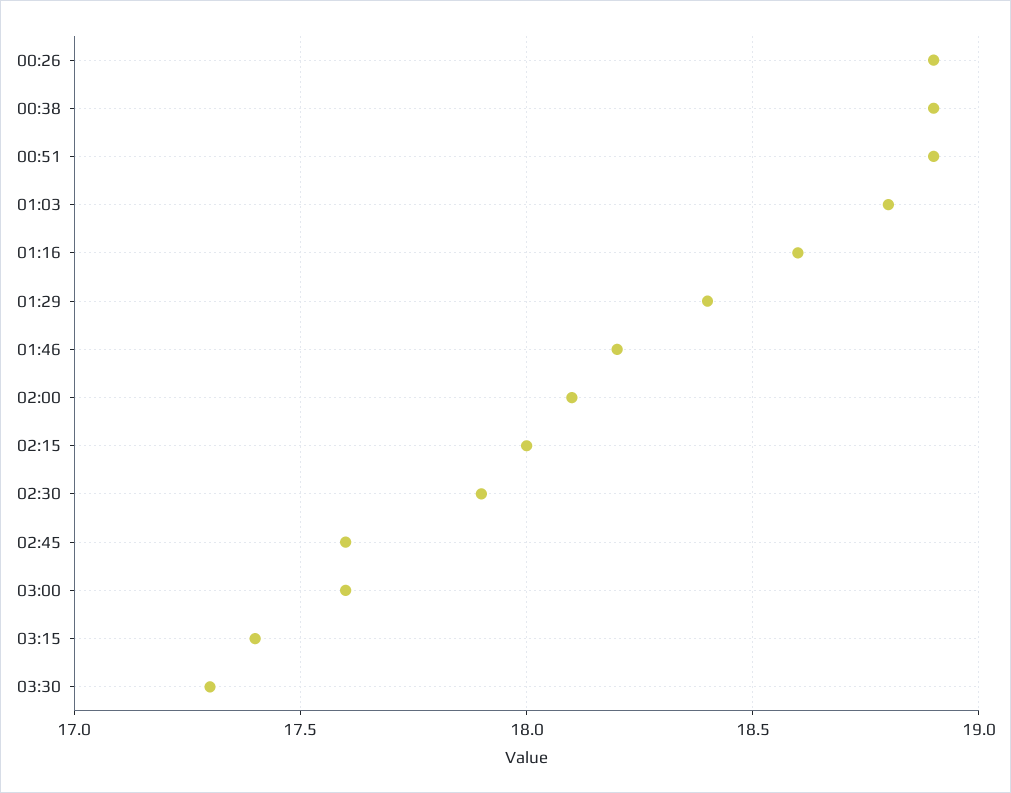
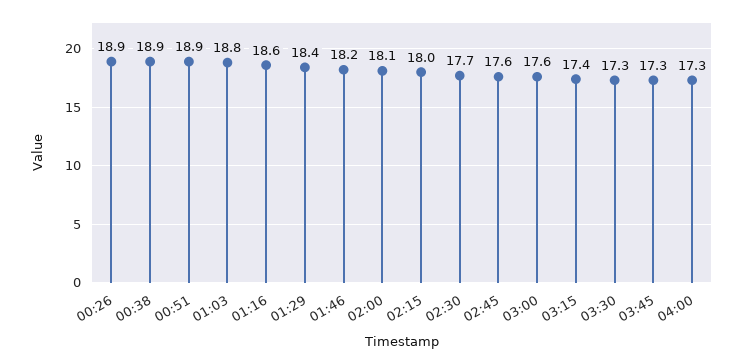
02:30: 17.9 -> 17.7
03:45: none -> 17.3
04:00: none -> 17.3

